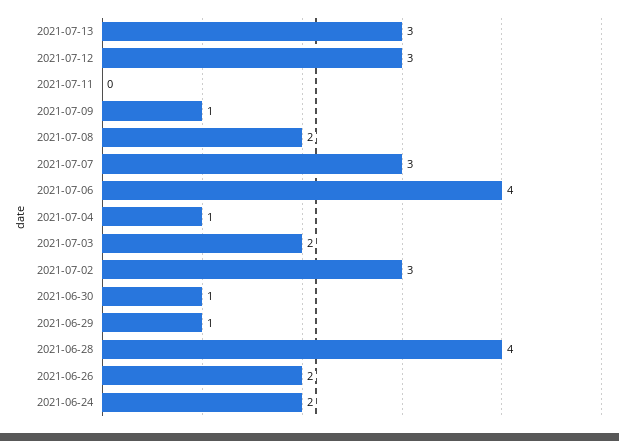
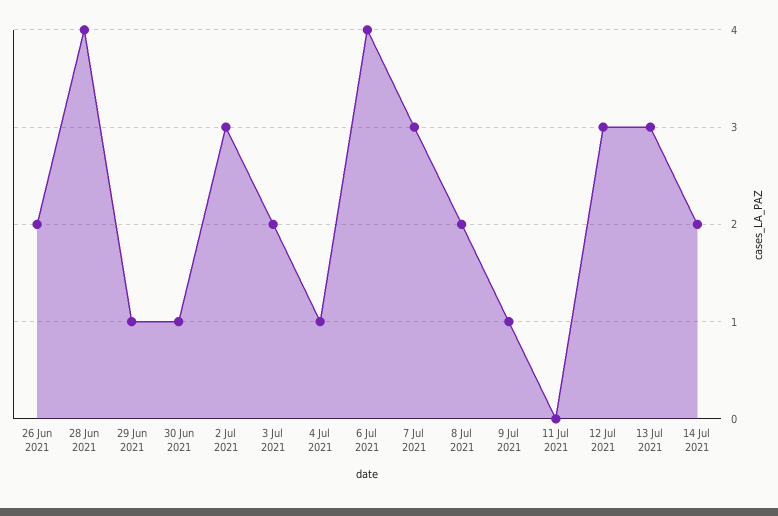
2021-06-24: 2 -> none
14 Jul 2021: none -> 2

